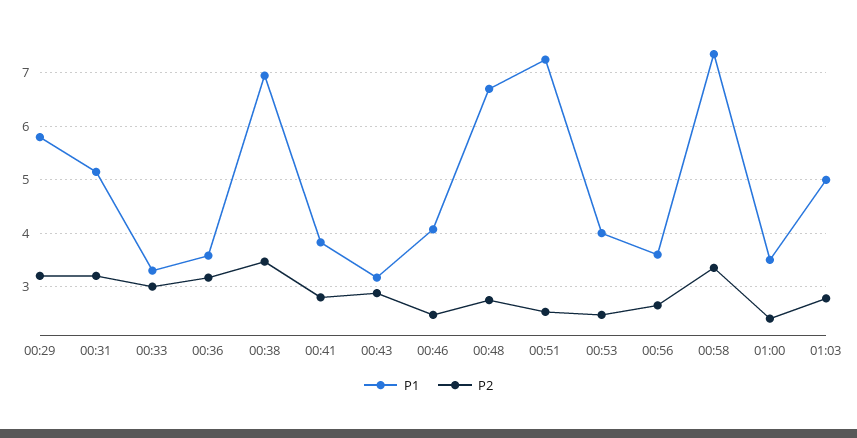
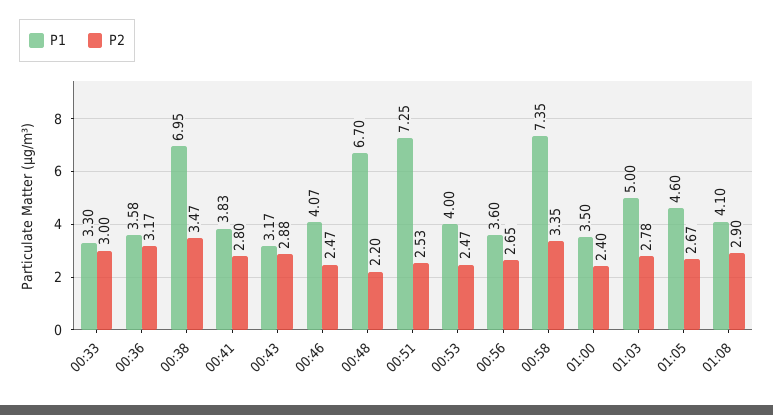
P1, 00:29: 5.8 -> none
P2, 00:29: 3.2 -> none
P1, 00:31: 5.2 -> none
P2, 00:31: 3.2 -> none
P2, 00:48: 2.8 -> 2.2
P1, 01:05: none -> 4.6
P2, 01:05: none -> 2.67
P1, 01:08: none -> 4.1
P2, 01:08: none -> 2.9

